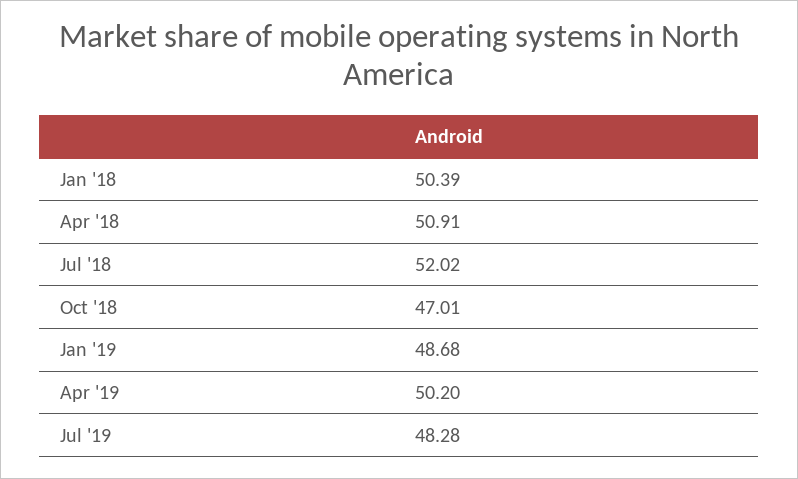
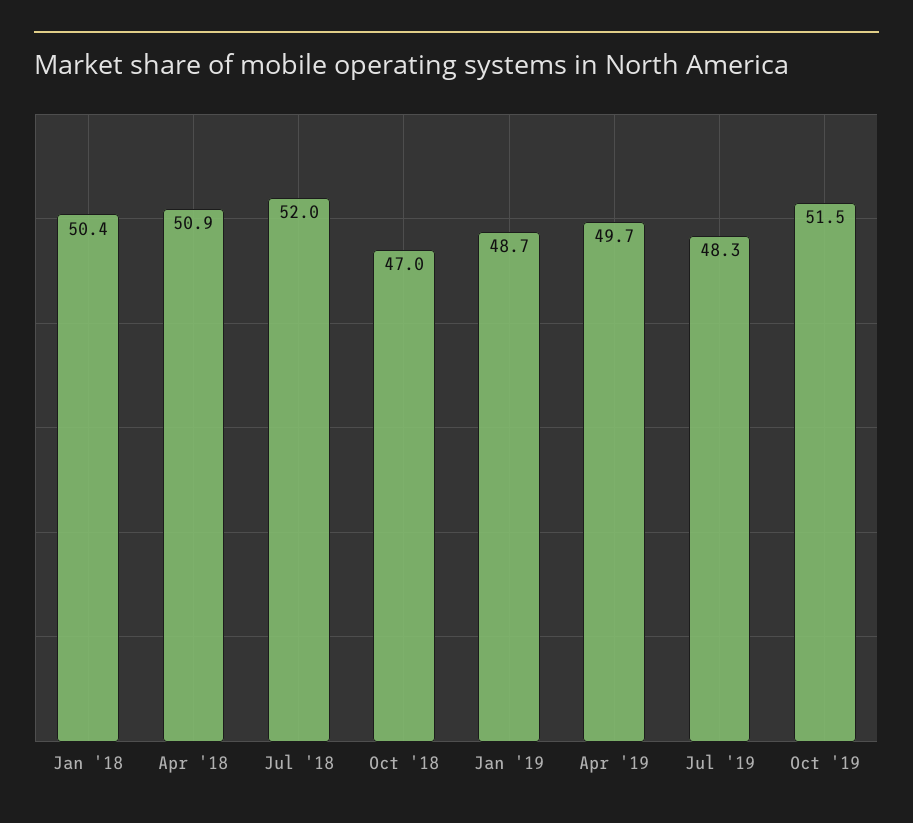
Apr '19: 50.2 -> 49.7
Oct '19: none -> 51.5

